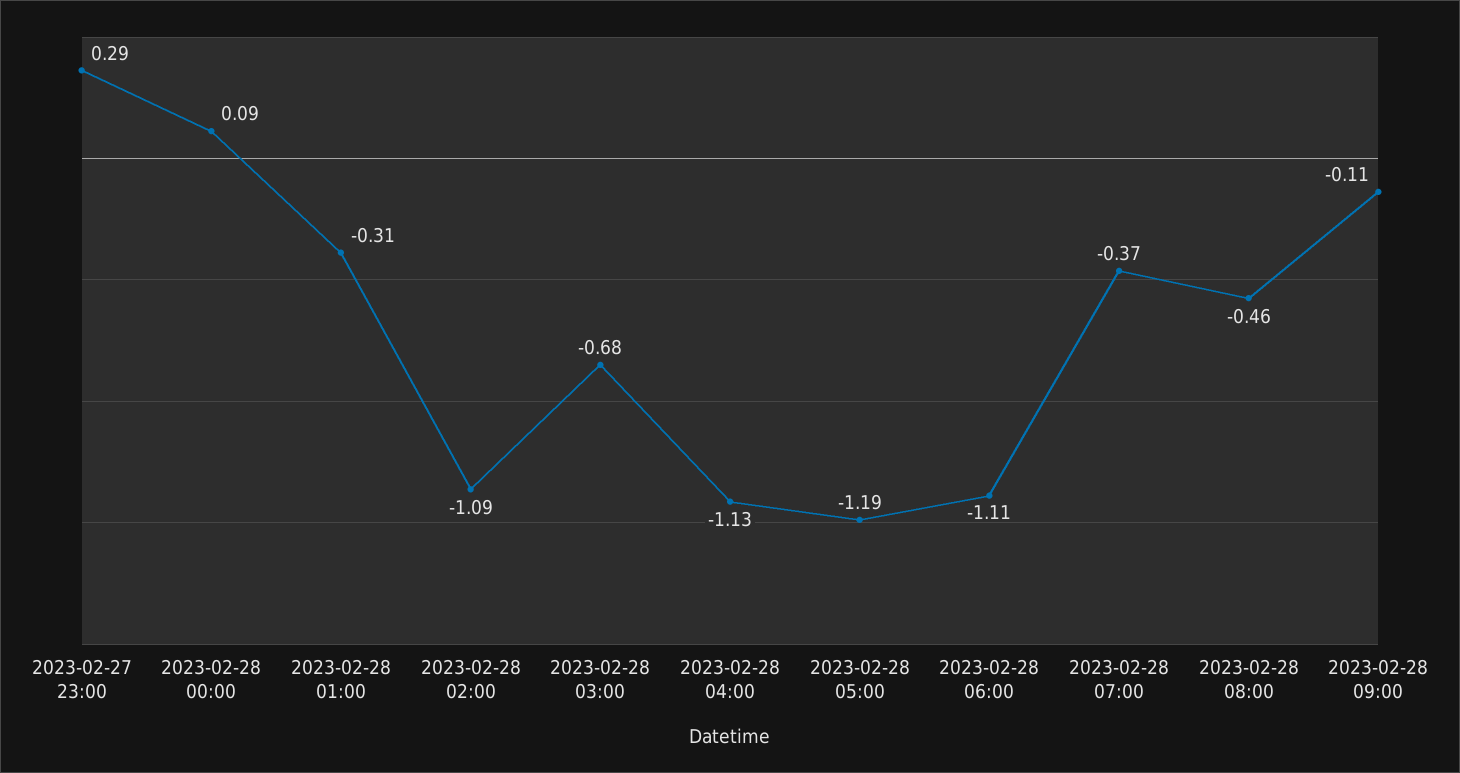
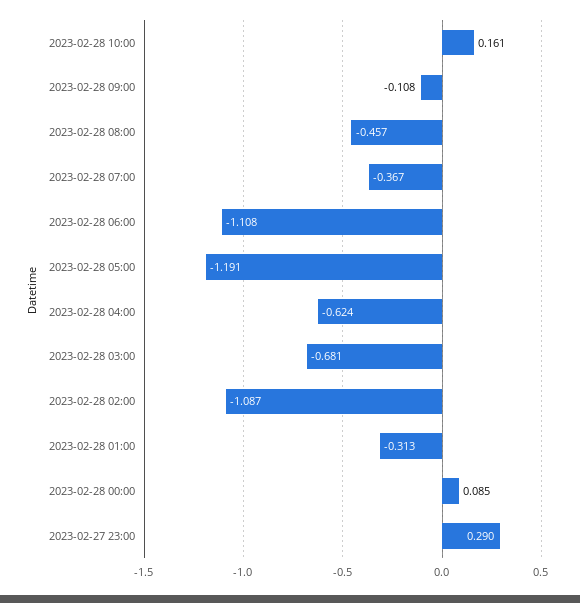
2023-02-28 04:00: -1.13 -> -0.624
2023-02-28 10:00: none -> 0.161

